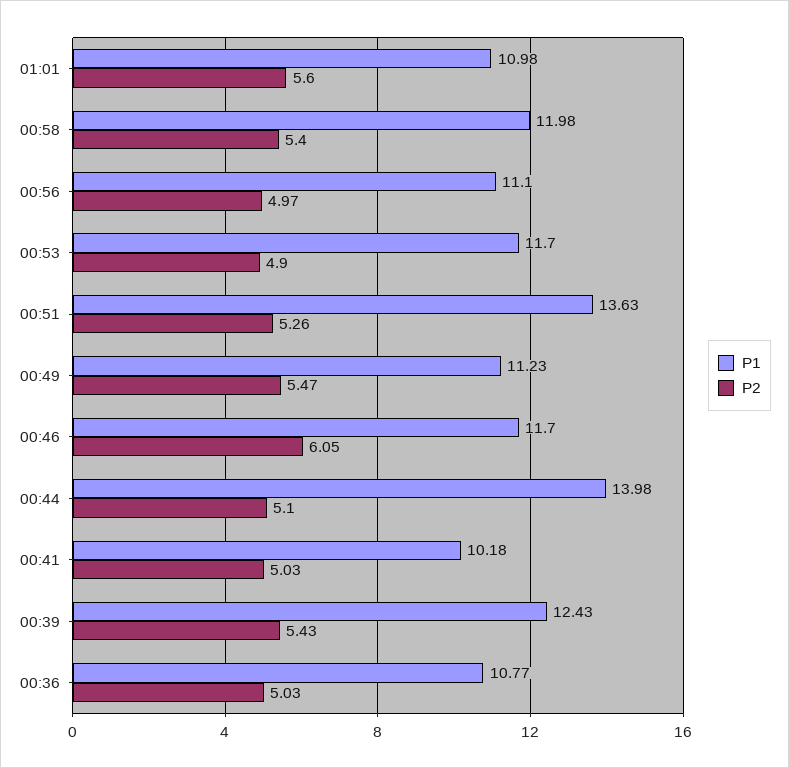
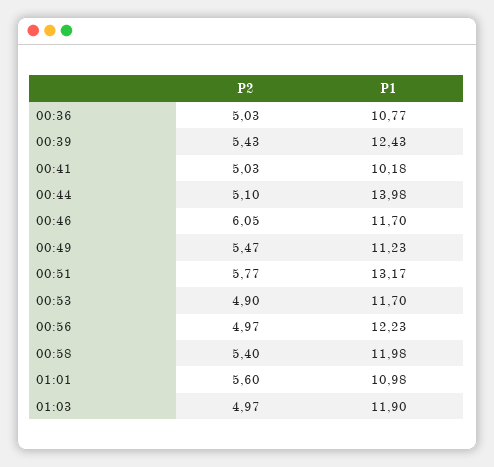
P1, 00:56: 11.1 -> 12.23
P1, 00:51: 13.63 -> 13.17
P2, 00:51: 5.26 -> 5.77
P2, 01:03: none -> 4.97
P1, 01:03: none -> 11.9

